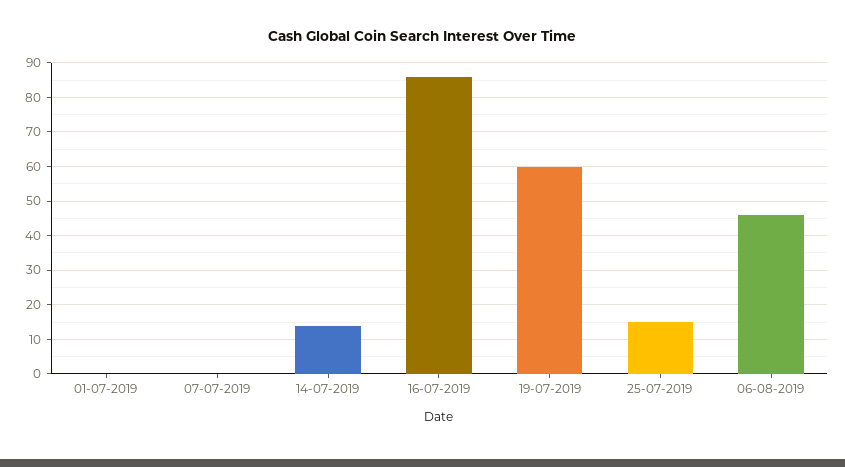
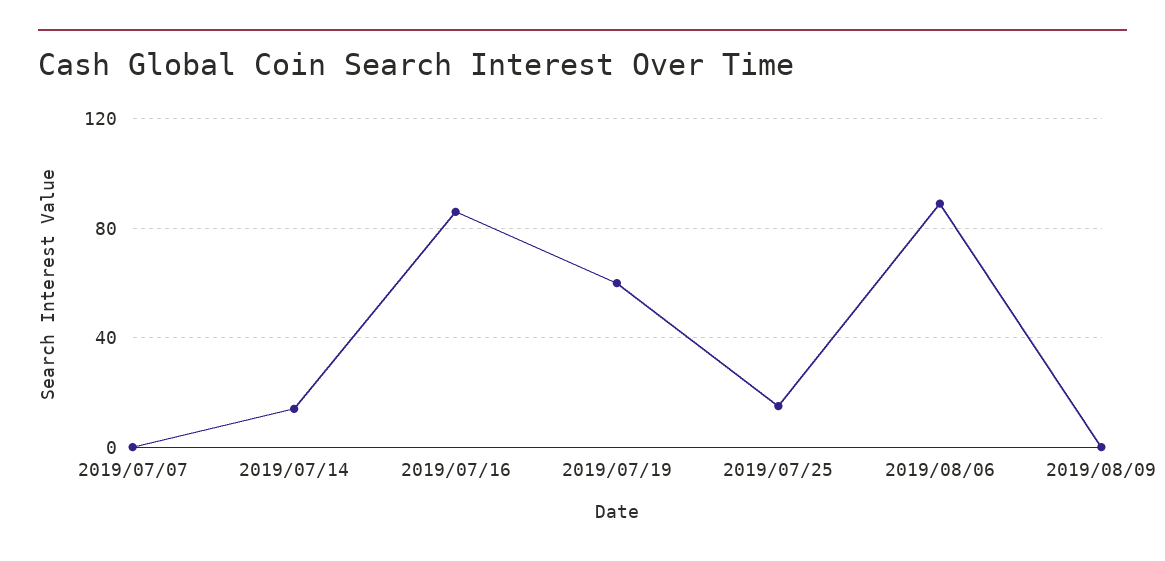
01-07-2019: 0 -> none
06-08-2019: 45 -> 90
2019/08/09: none -> 0

